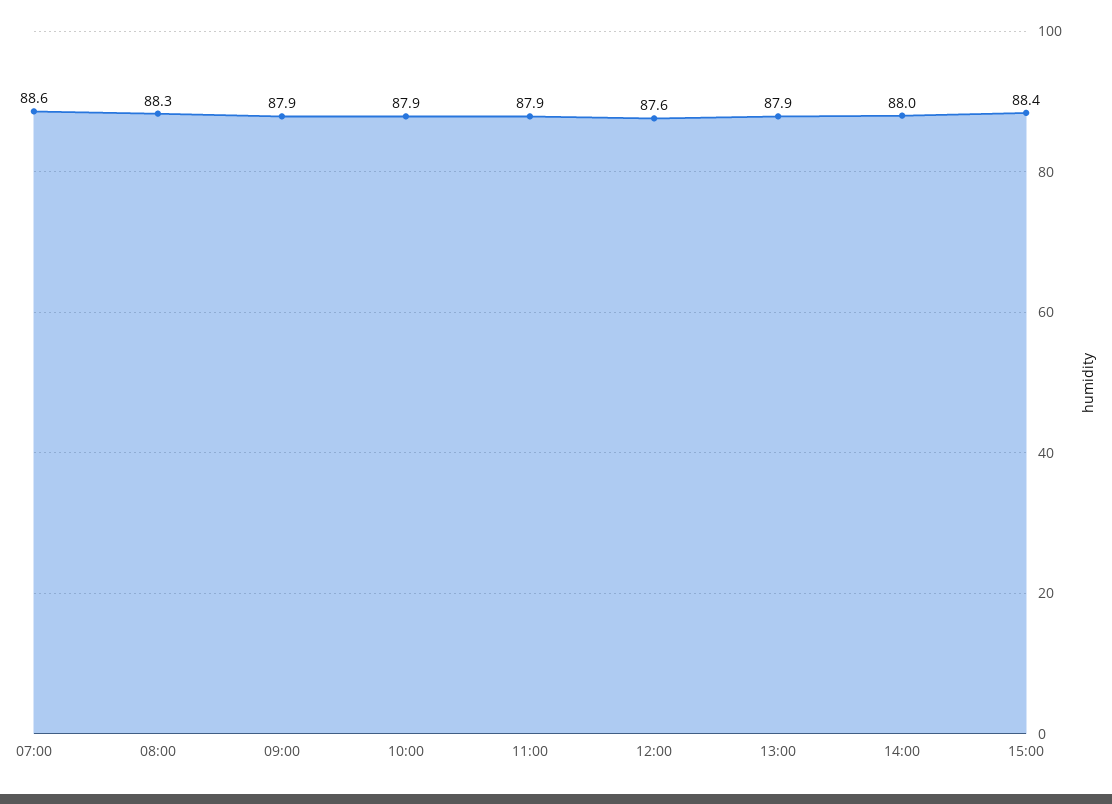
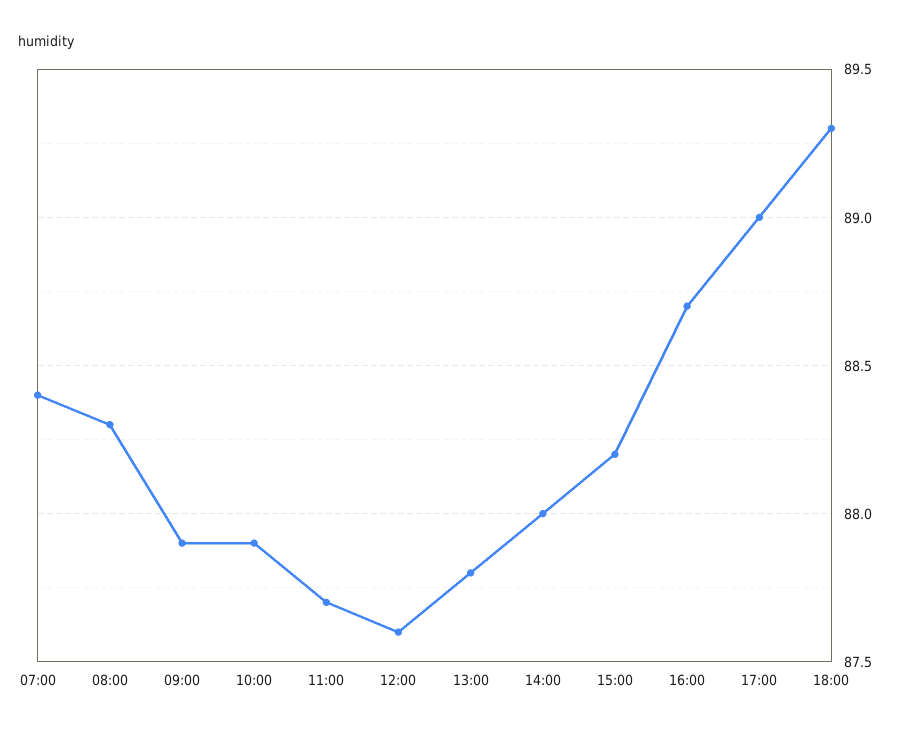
07:00: 88.6 -> 88.4
11:00: 87.9 -> 87.7
13:00: 87.9 -> 87.8
15:00: 88.4 -> 88.2
16:00: none -> 88.7
17:00: none -> 89
18:00: none -> 89.3

